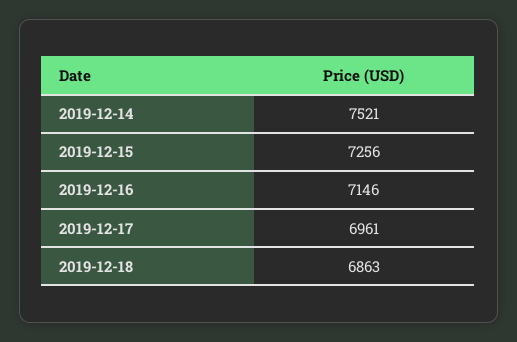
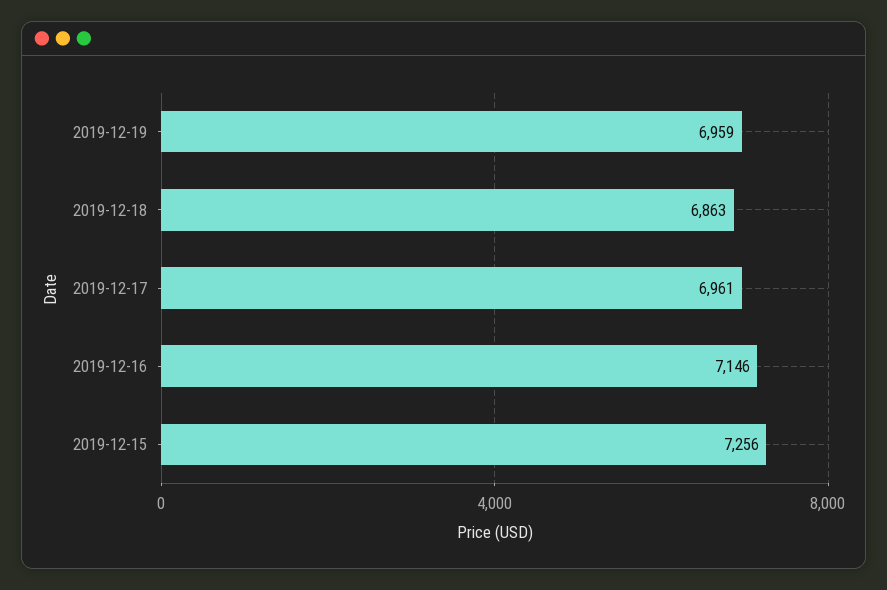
2019-12-14: 7521 -> none
2019-12-19: none -> 6959

